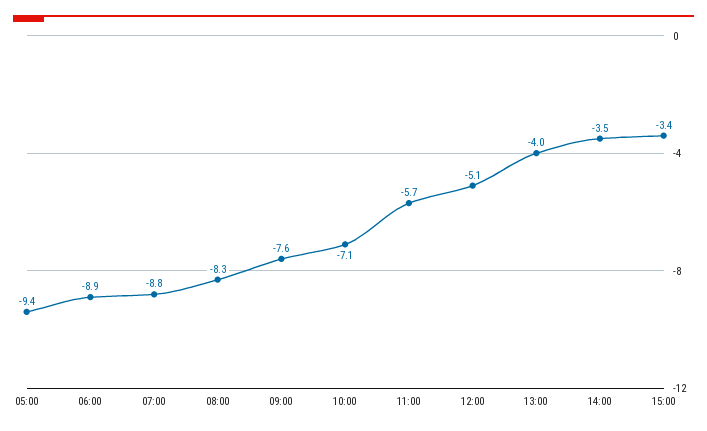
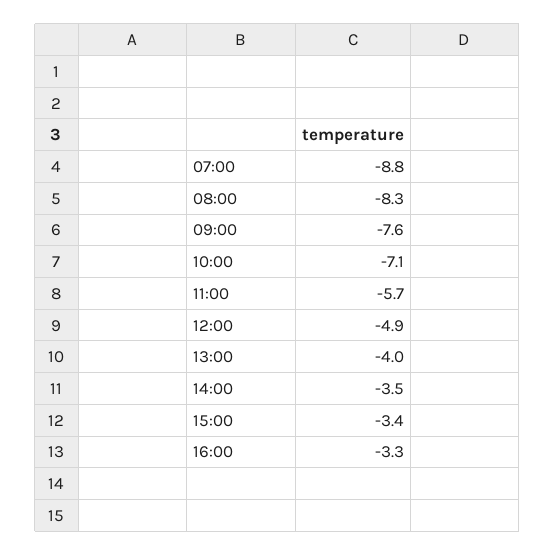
05:00: -9.4 -> none
06:00: -8.9 -> none
12:00: -5.1 -> -4.9
16:00: none -> -3.3

